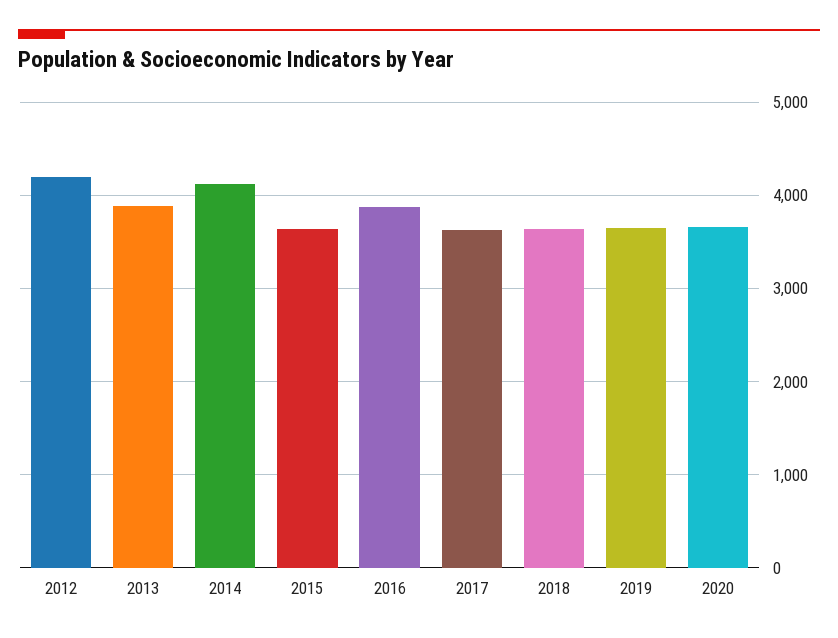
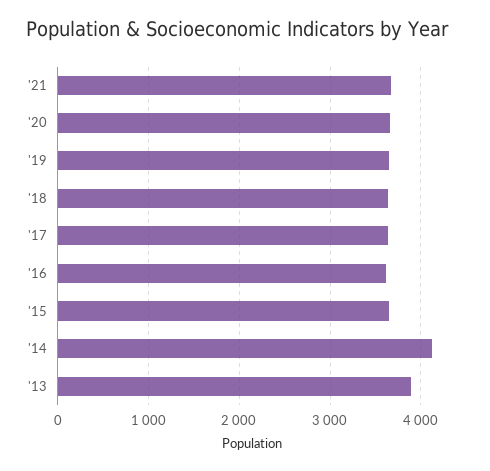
2012: 4200 -> none
2016: 3900 -> 3600
'21: none -> 3700

